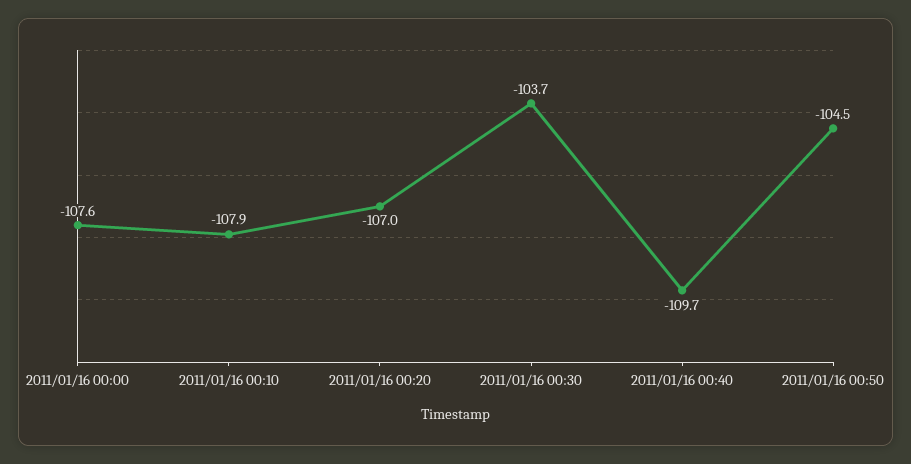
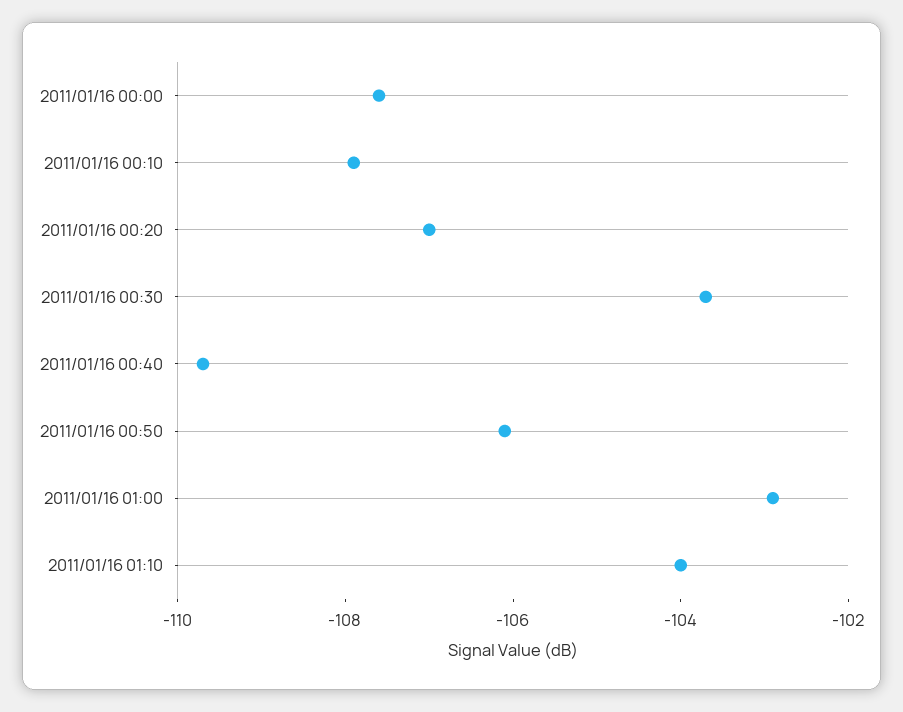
2011/01/16 00:50: -104.5 -> -106
2011/01/16 01:00: none -> -103
2011/01/16 01:10: none -> -104

